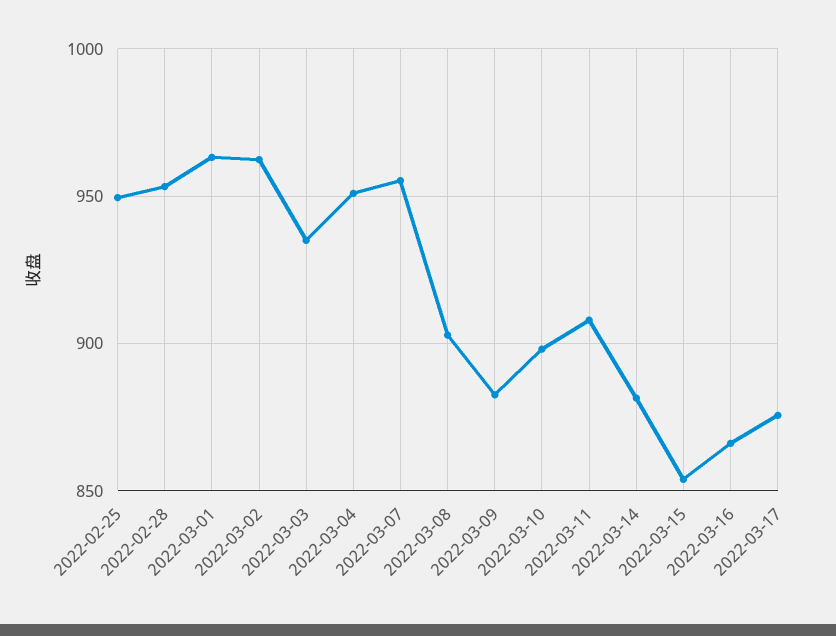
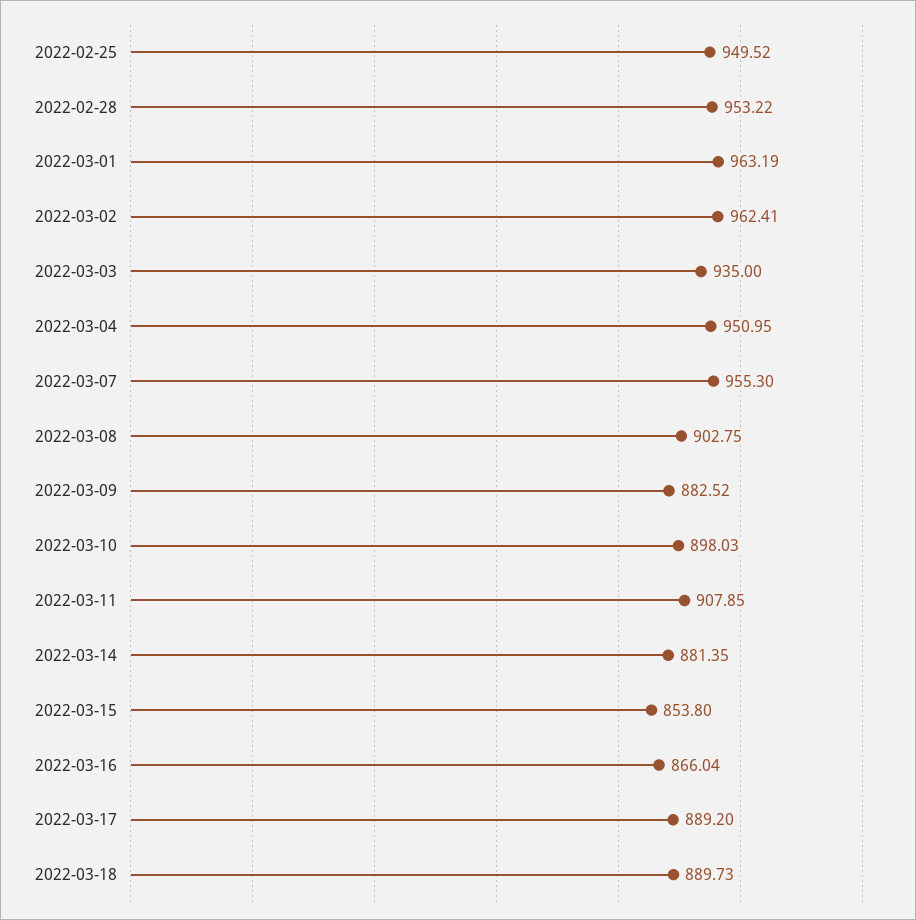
2022-03-17: 875 -> 889.2
2022-03-18: none -> 889.73

